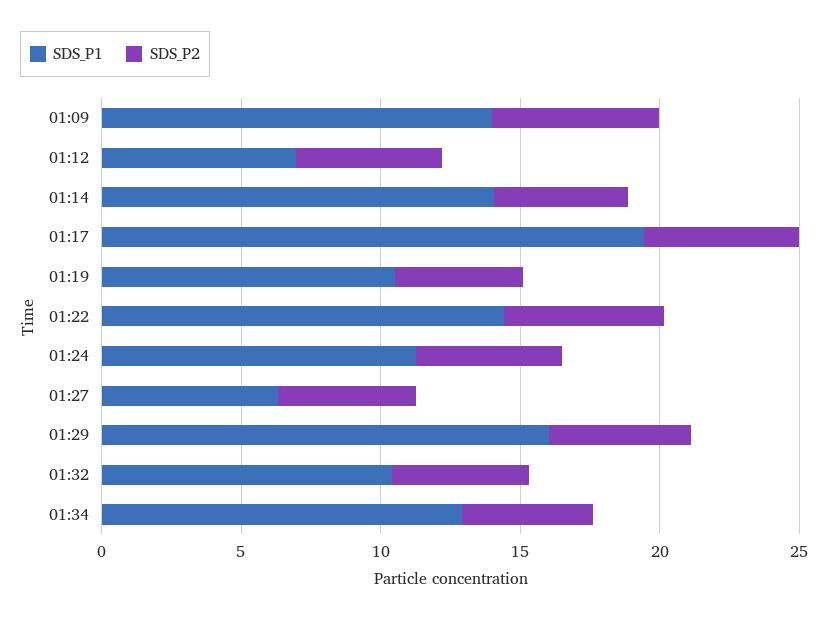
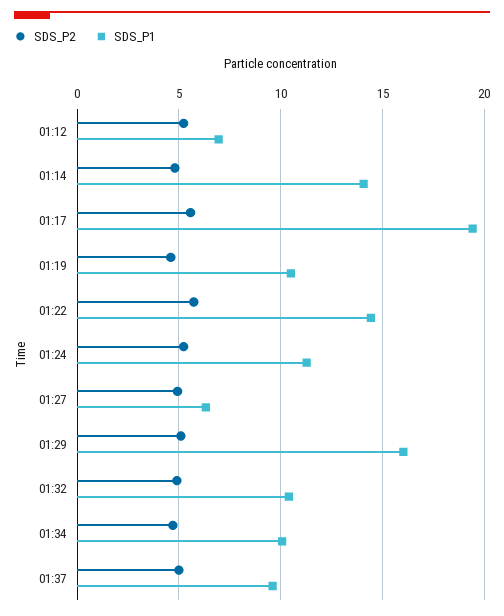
SDS_P1, 01:09: 14 -> none
SDS_P2, 01:09: 6 -> none
SDS_P1, 01:34: 13 -> 10
SDS_P2, 01:37: none -> 5
SDS_P1, 01:37: none -> 9.5

